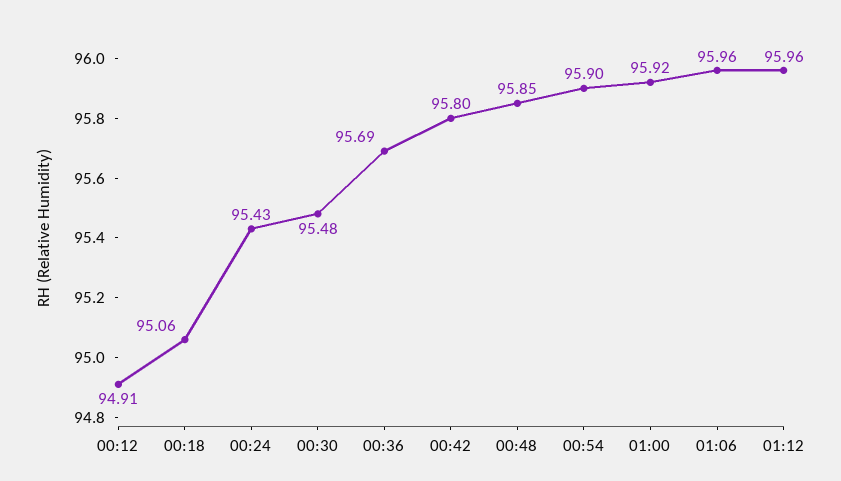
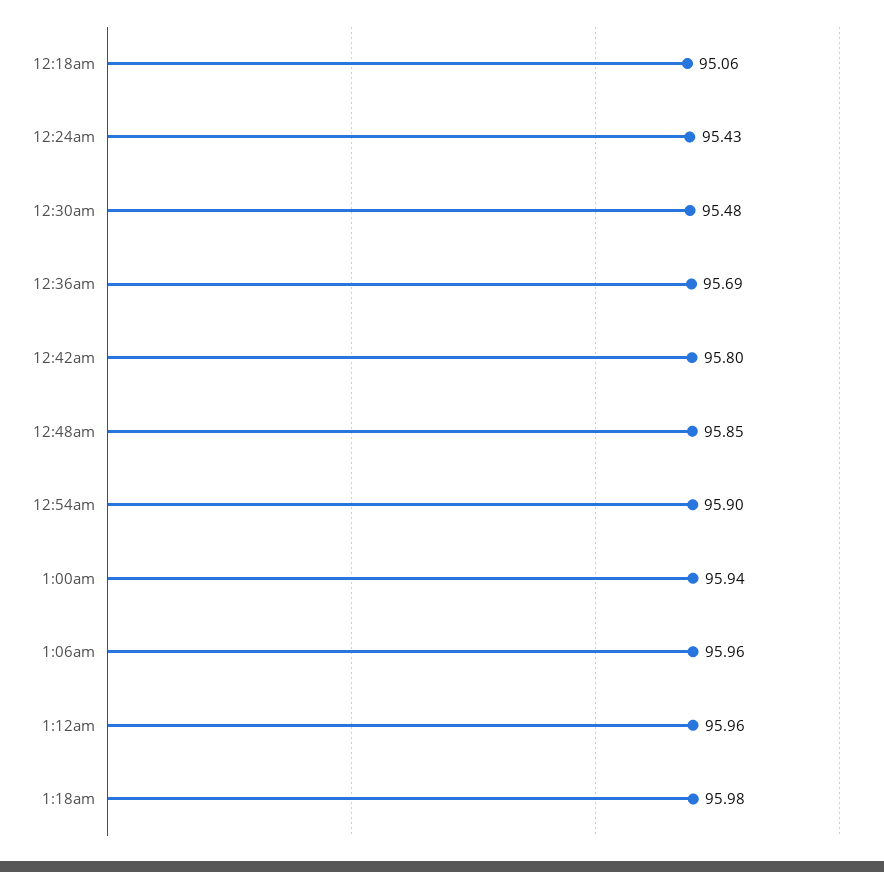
00:12: 94.91 -> none
01:00: 95.92 -> 95.94
1:18am: none -> 95.98

